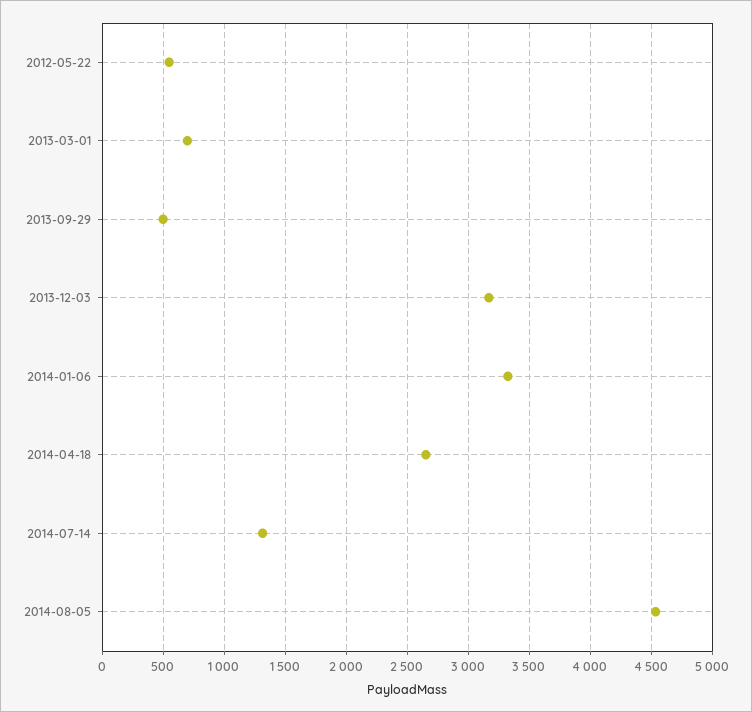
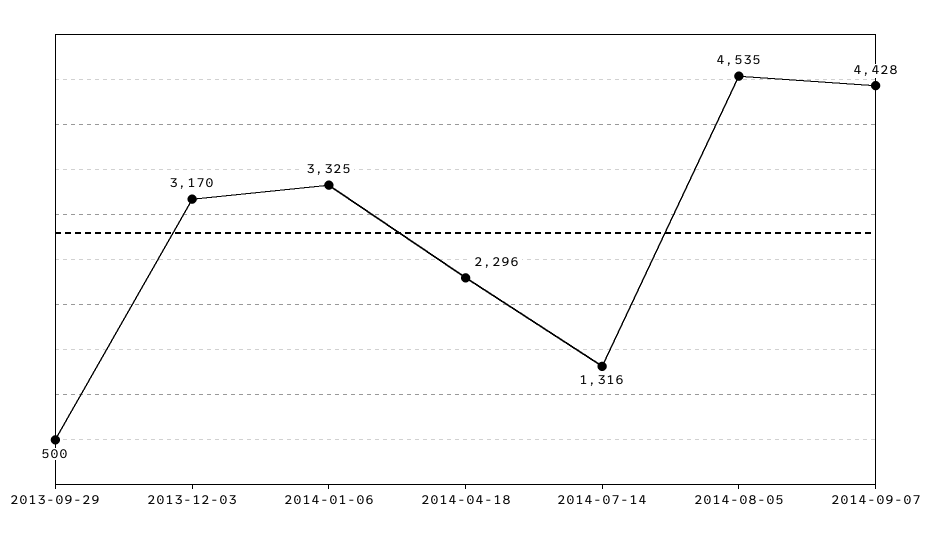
2012-05-22: 550 -> none
2013-03-01: 700 -> none
2014-04-18: 2650 -> 2296
2014-09-07: none -> 4428

